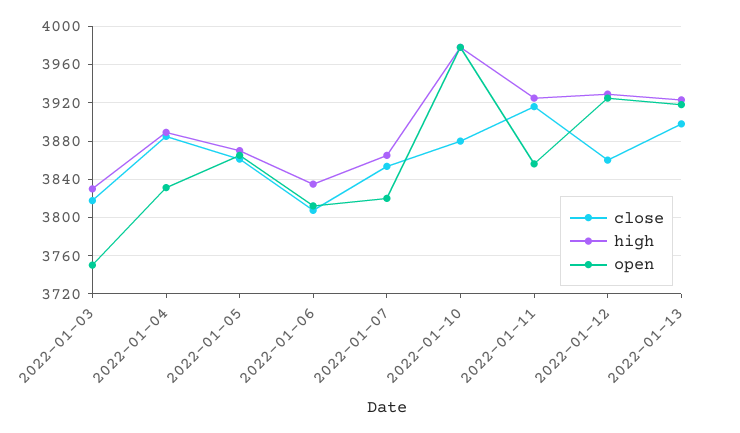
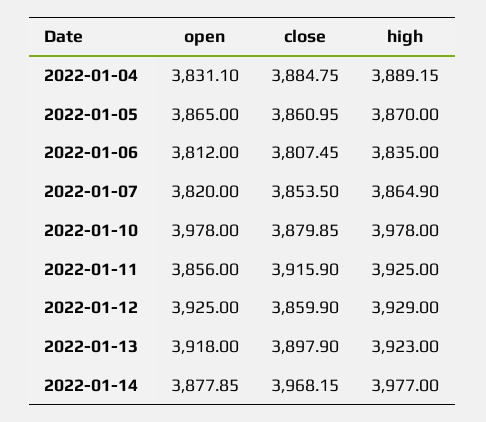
close, 2022-01-03: 3820 -> none
high, 2022-01-03: 3830 -> none
open, 2022-01-03: 3750 -> none
open, 2022-01-14: none -> 3877.85
close, 2022-01-14: none -> 3968.15
high, 2022-01-14: none -> 3977

